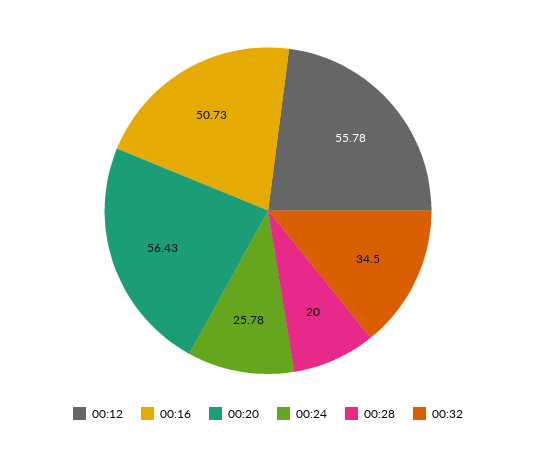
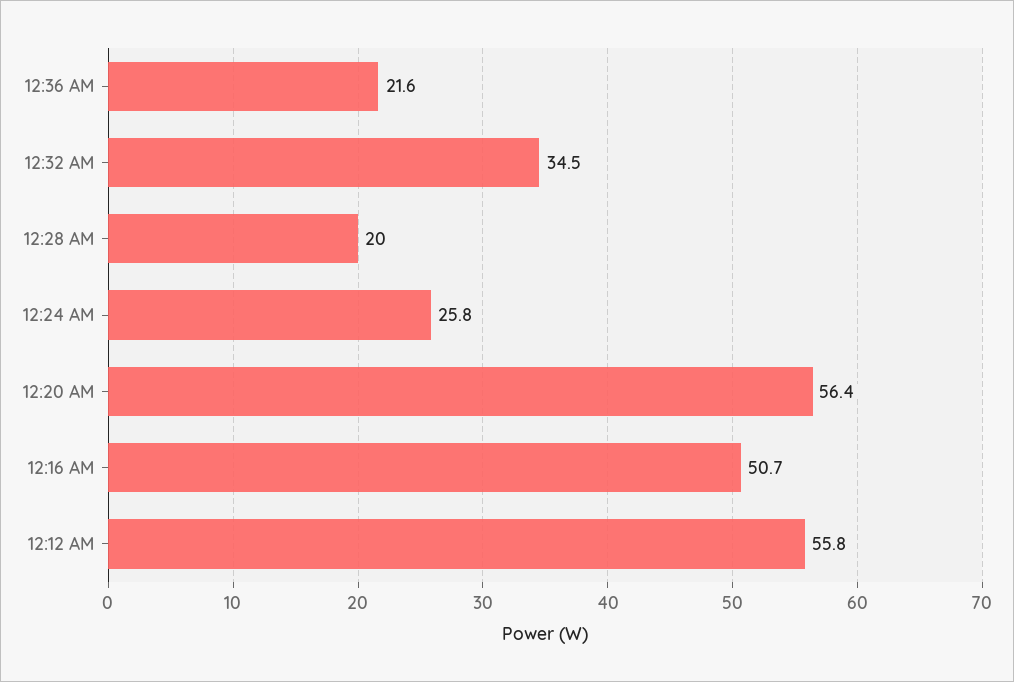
12:36 AM: none -> 21.6

